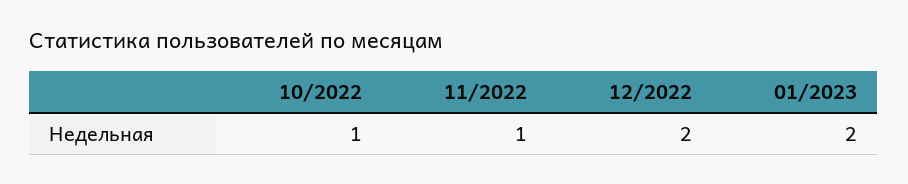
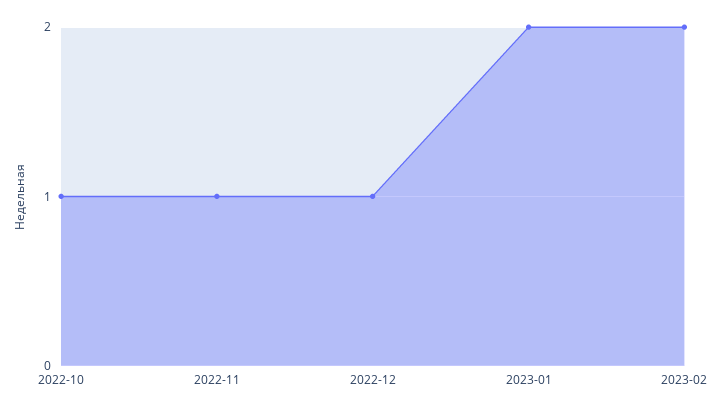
12/2022: 2 -> 1
2023-02: none -> 2

